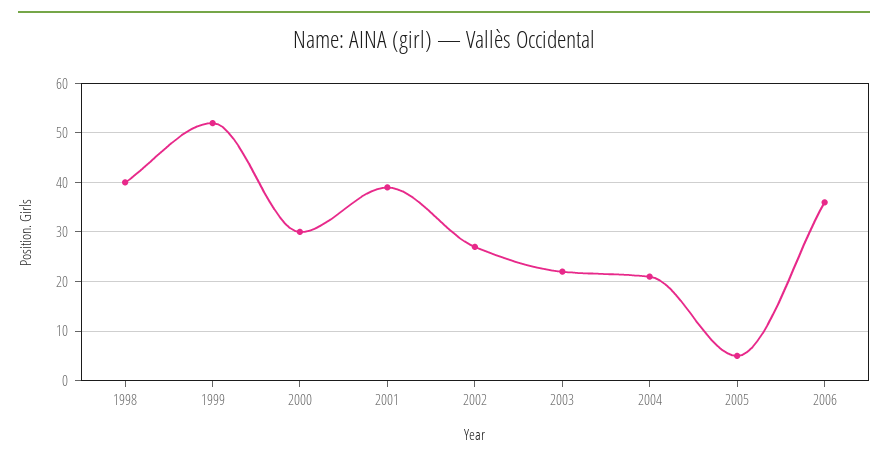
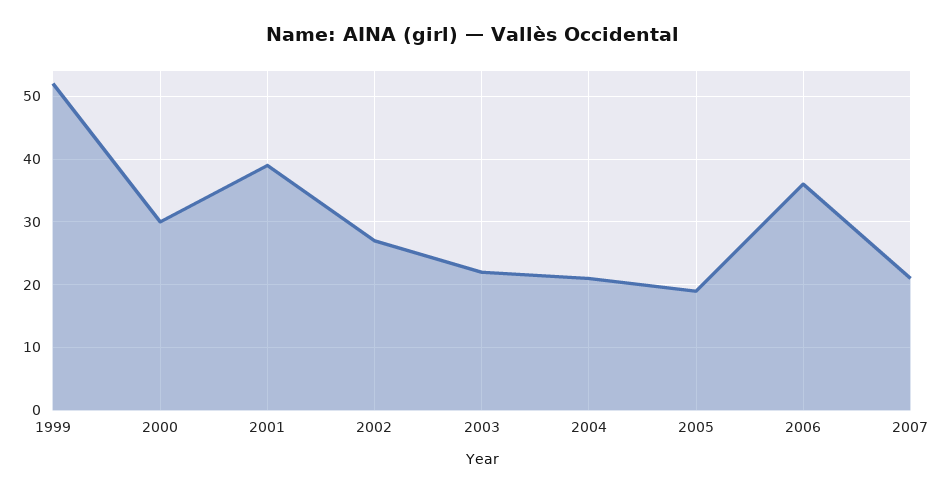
1998: 40 -> none
2005: 5 -> 19
2007: none -> 21

